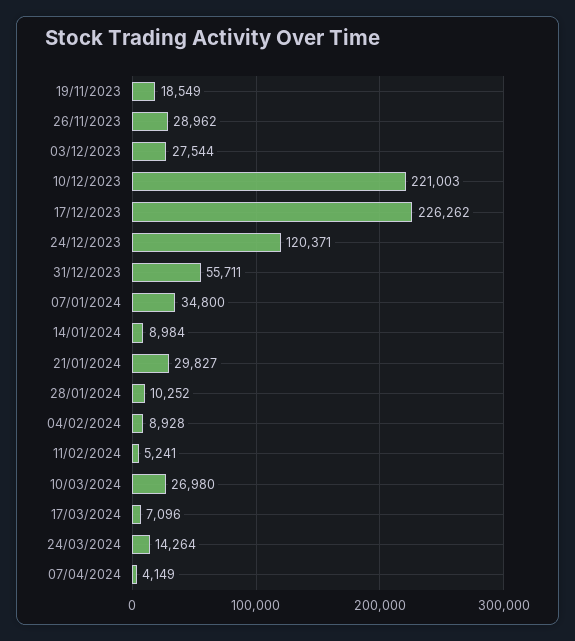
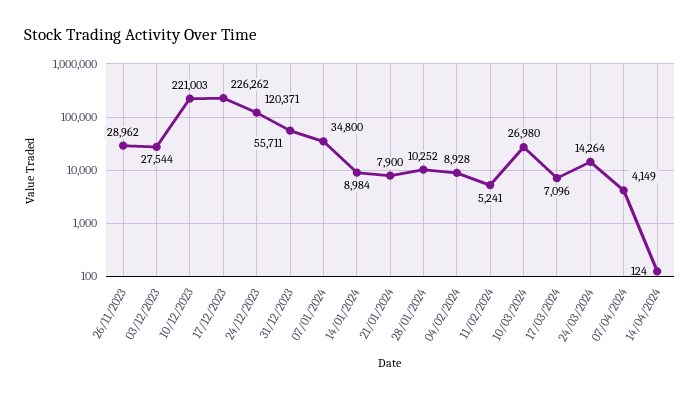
19/11/2023: 18549 -> none
21/01/2024: 29827 -> 7900
14/04/2024: none -> 124

